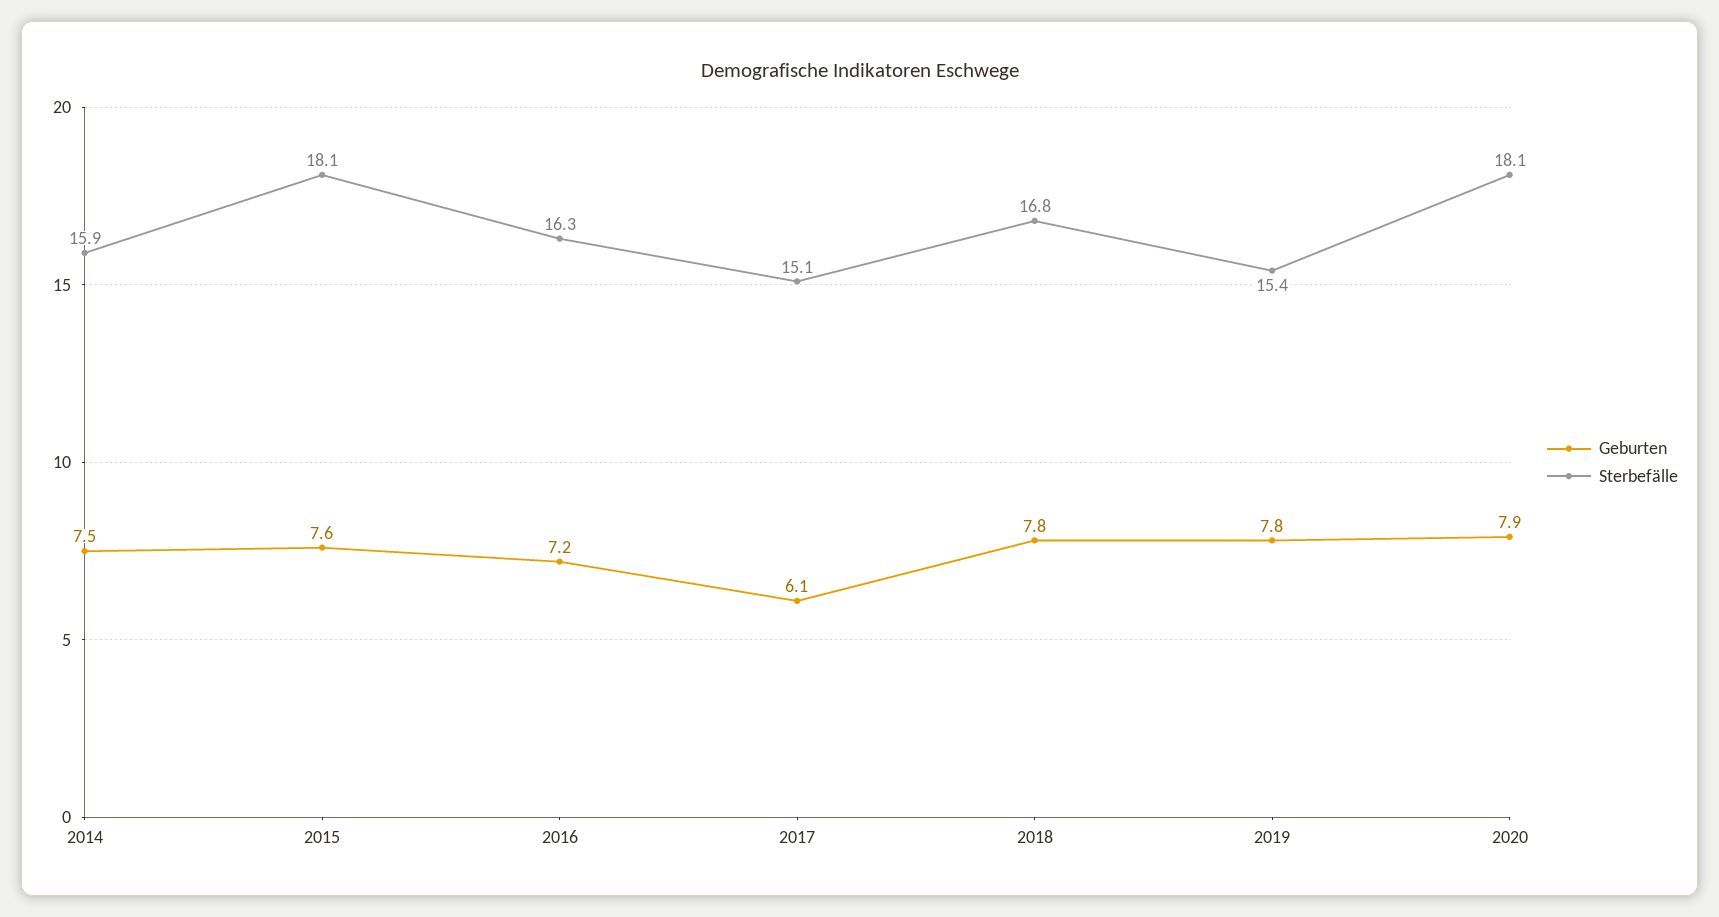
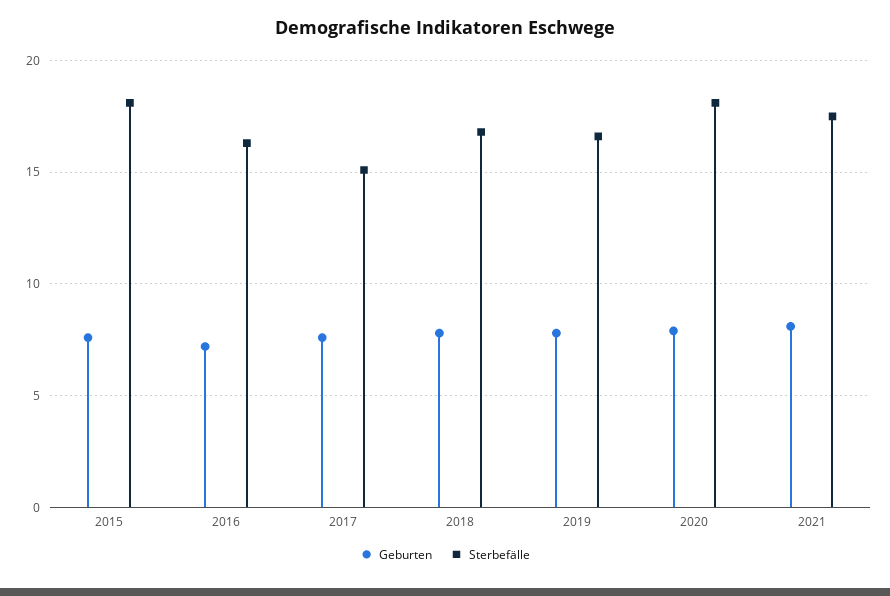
Geburten, 2014: 7.5 -> none
Sterbefälle, 2014: 15.9 -> none
Geburten, 2017: 6.1 -> 7.5
Sterbefälle, 2019: 15.4 -> 16.5
Geburten, 2021: none -> 8
Sterbefälle, 2021: none -> 17.5

